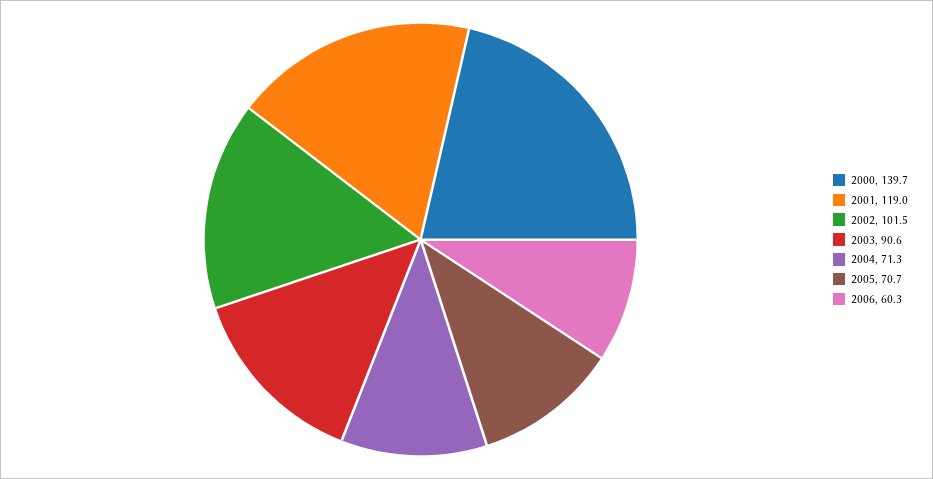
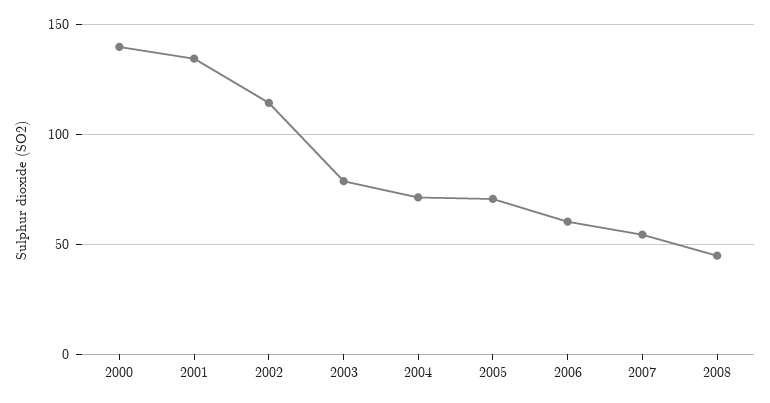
2001: 119 -> 135
2002: 101.5 -> 115
2003: 90.6 -> 80
2007: none -> 55
2008: none -> 45

